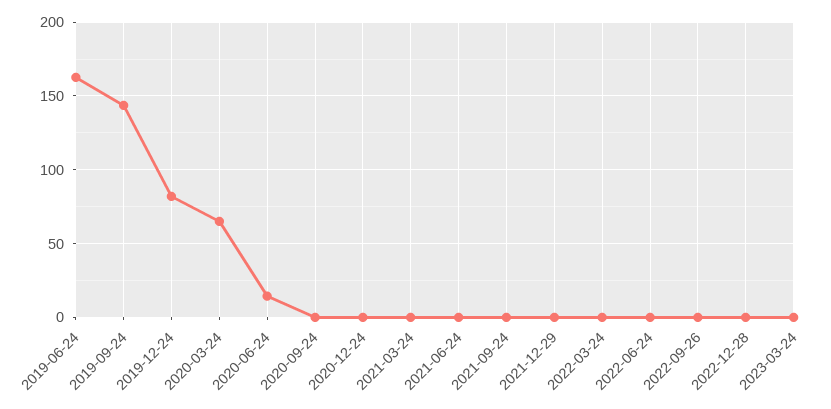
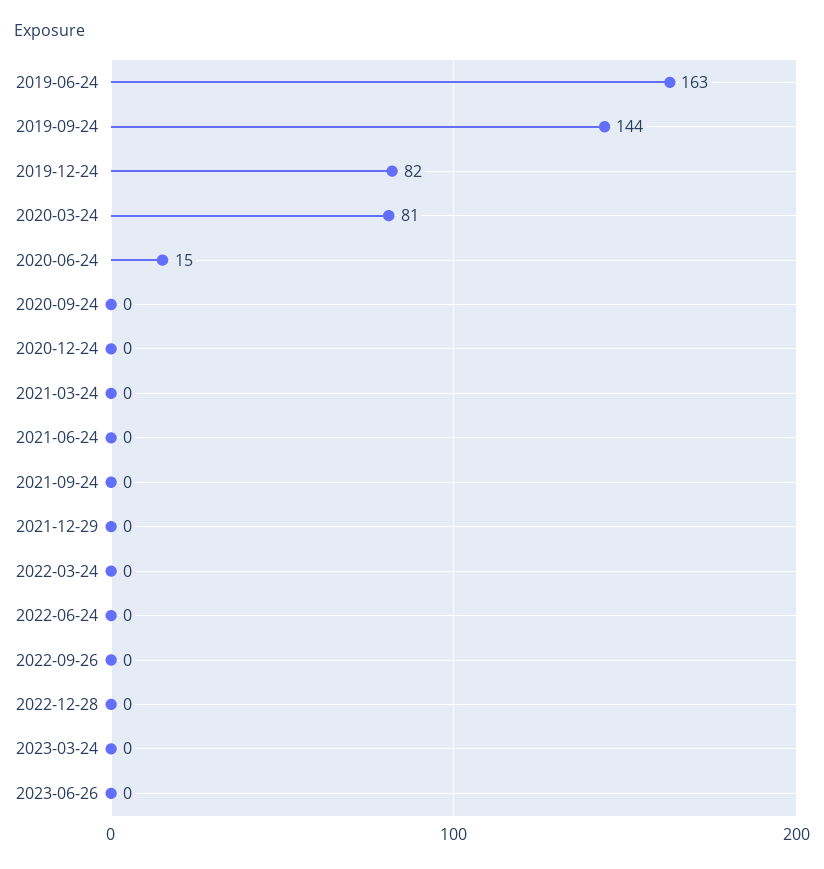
2020-03-24: 65 -> 81
2023-06-26: none -> 0

